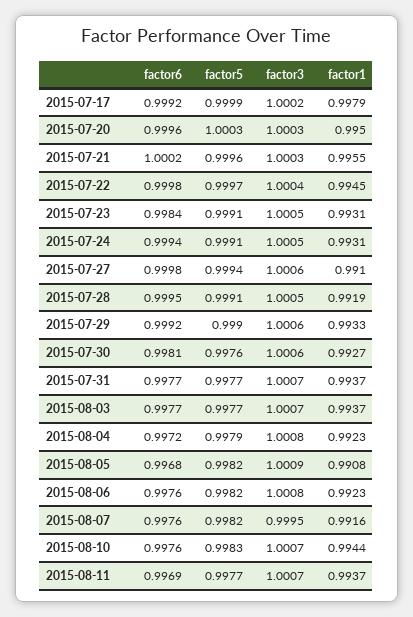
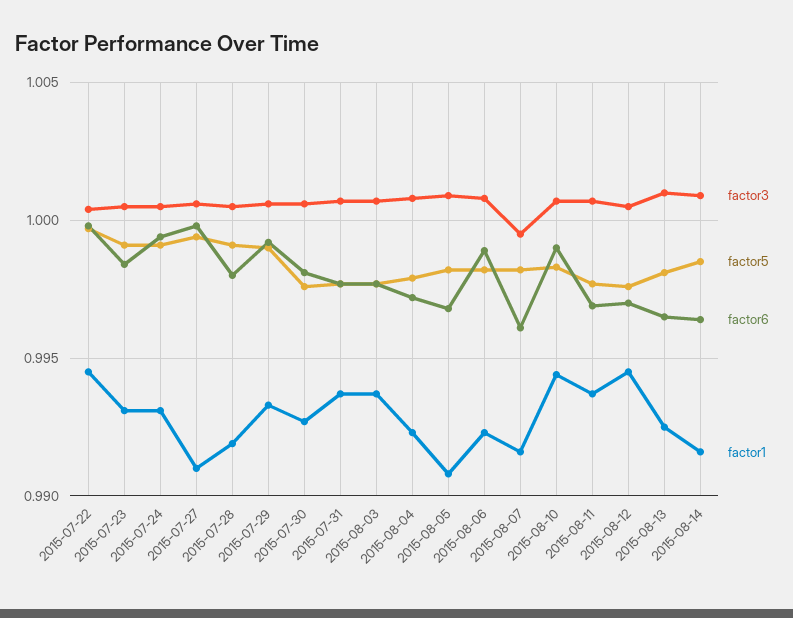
factor6, 2015-07-17: 0.9992 -> none
factor5, 2015-07-17: 0.9999 -> none
factor3, 2015-07-17: 1.0002 -> none
factor1, 2015-07-17: 0.9979 -> none
factor6, 2015-07-20: 0.9996 -> none
factor5, 2015-07-20: 1.0003 -> none
factor3, 2015-07-20: 1.0003 -> none
factor1, 2015-07-20: 0.995 -> none
factor6, 2015-07-21: 1.0002 -> none
factor5, 2015-07-21: 0.9996 -> none
factor3, 2015-07-21: 1.0003 -> none
factor1, 2015-07-21: 0.9955 -> none
factor6, 2015-07-28: 0.9995 -> 0.998
factor6, 2015-08-06: 0.9976 -> 0.999
factor6, 2015-08-07: 0.9976 -> 0.996
factor6, 2015-08-10: 0.9976 -> 0.999
factor3, 2015-08-12: none -> 1.0005
factor5, 2015-08-12: none -> 0.9975
factor6, 2015-08-12: none -> 0.997
factor1, 2015-08-12: none -> 0.9945
factor3, 2015-08-13: none -> 1.001
factor5, 2015-08-13: none -> 0.998
factor6, 2015-08-13: none -> 0.9965
factor1, 2015-08-13: none -> 0.9925
factor3, 2015-08-14: none -> 1.001
factor5, 2015-08-14: none -> 0.9985
factor6, 2015-08-14: none -> 0.9965
factor1, 2015-08-14: none -> 0.9915

